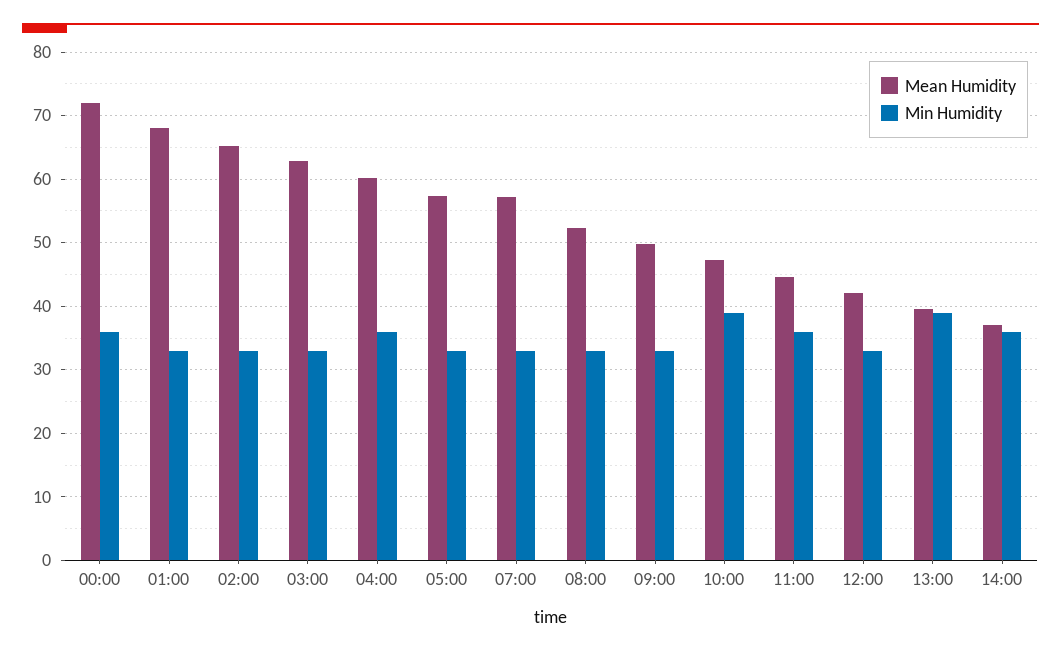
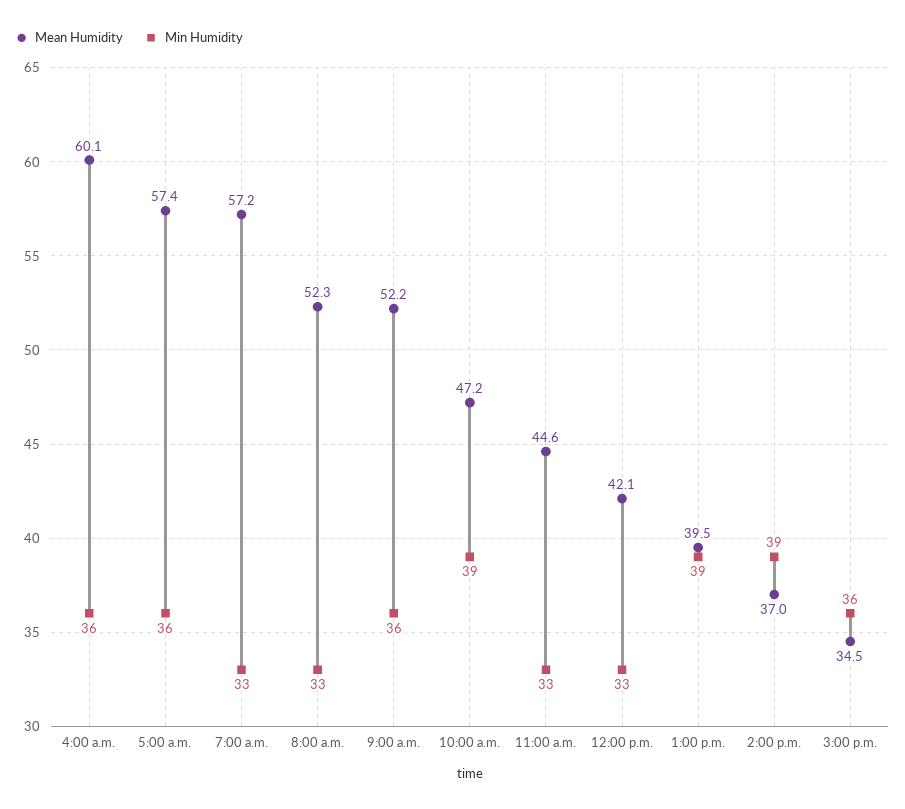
Mean Humidity, 00:00: 72 -> none
Min Humidity, 00:00: 36 -> none
Mean Humidity, 01:00: 68 -> none
Min Humidity, 01:00: 33 -> none
Mean Humidity, 02:00: 65 -> none
Min Humidity, 02:00: 33 -> none
Mean Humidity, 03:00: 63 -> none
Min Humidity, 03:00: 33 -> none
Min Humidity, 05:00: 33 -> 36
Mean Humidity, 09:00: 50 -> 52.2
Min Humidity, 09:00: 33 -> 36
Min Humidity, 11:00: 36 -> 33
Min Humidity, 14:00: 36 -> 39
Mean Humidity, 3:00 p.m.: none -> 34.5
Min Humidity, 3:00 p.m.: none -> 36

